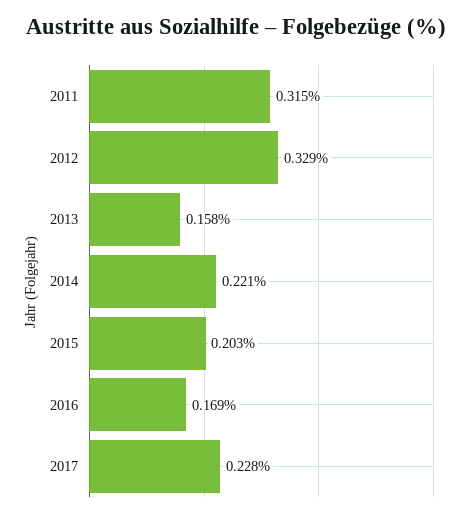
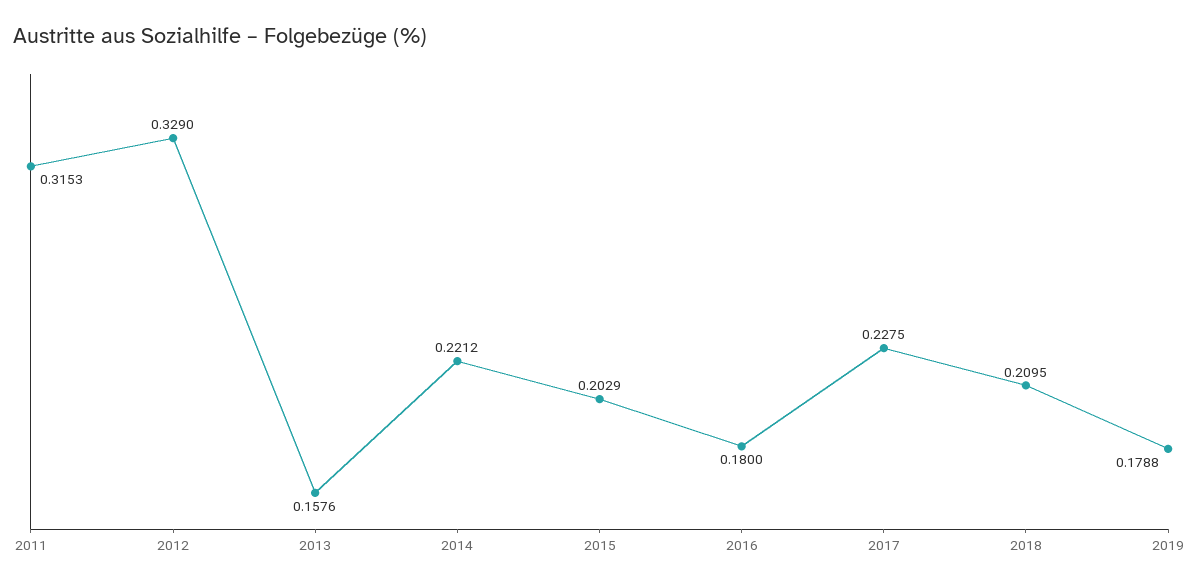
2016: 0.169 -> 0.18
2018: none -> 0.2095
2019: none -> 0.1788

